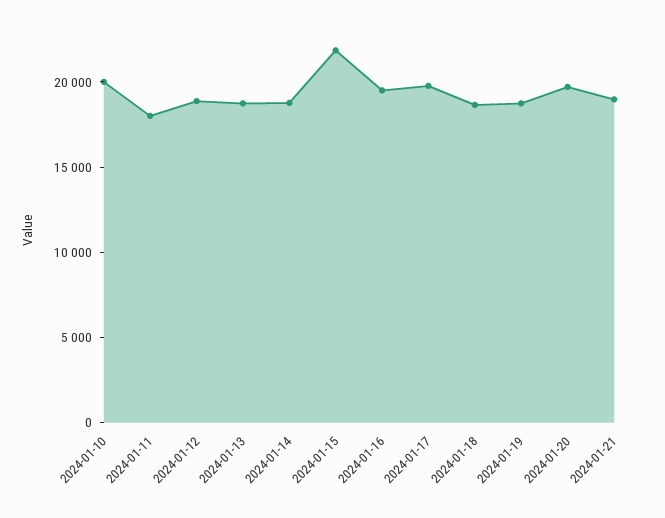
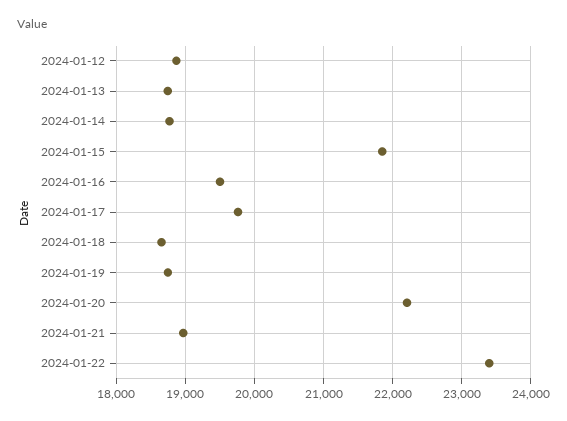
2024-01-10: 20000 -> none
2024-01-11: 18000 -> none
2024-01-20: 20000 -> 22200
2024-01-22: none -> 23400

